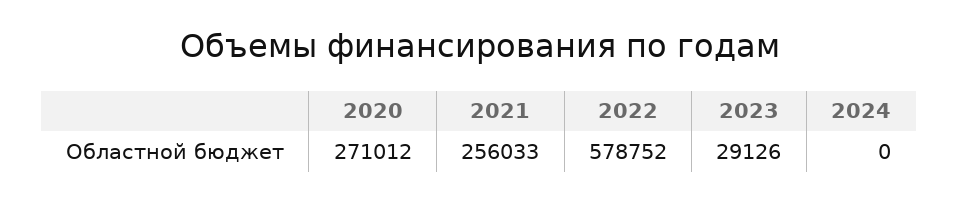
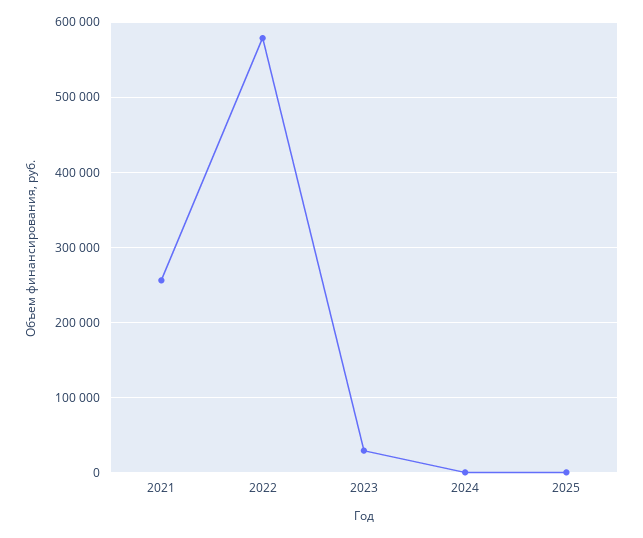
2020: 271012 -> none
2025: none -> 0

